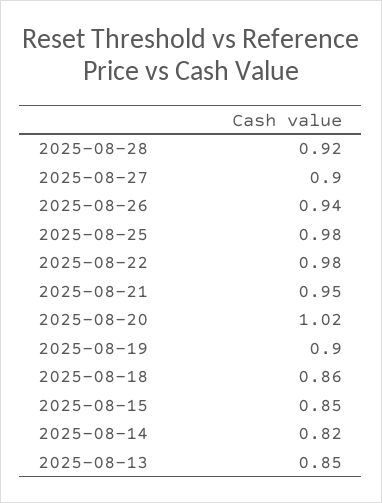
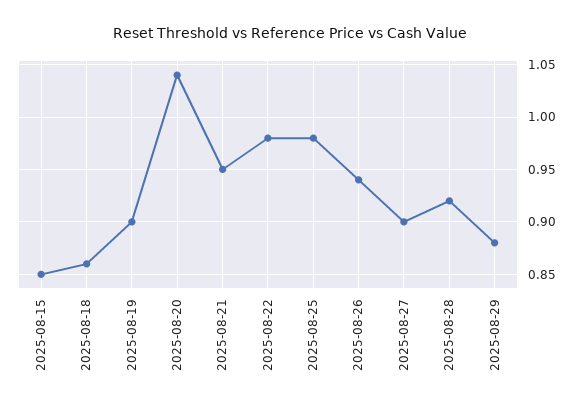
2025-08-20: 1.02 -> 1.04
2025-08-14: 0.82 -> none
2025-08-13: 0.85 -> none
2025-08-29: none -> 0.88

